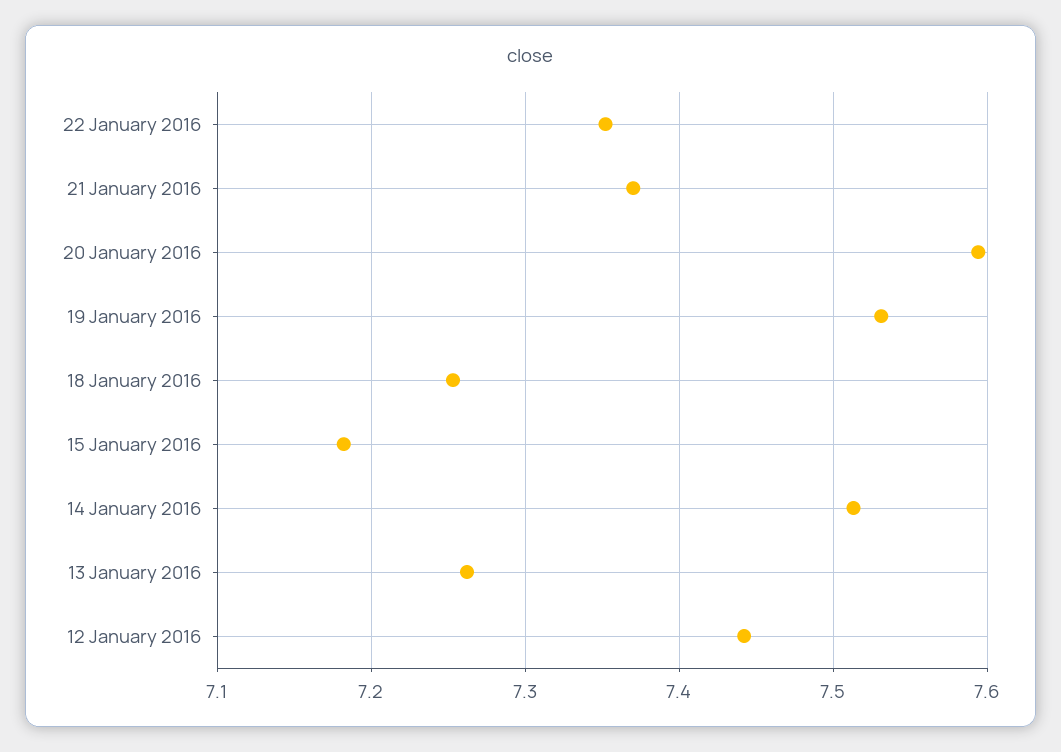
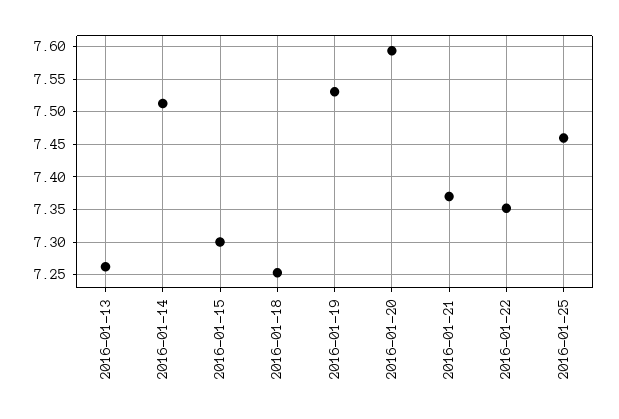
15 January 2016: 7.18 -> 7.3
12 January 2016: 7.44 -> none
2016-01-25: none -> 7.46

